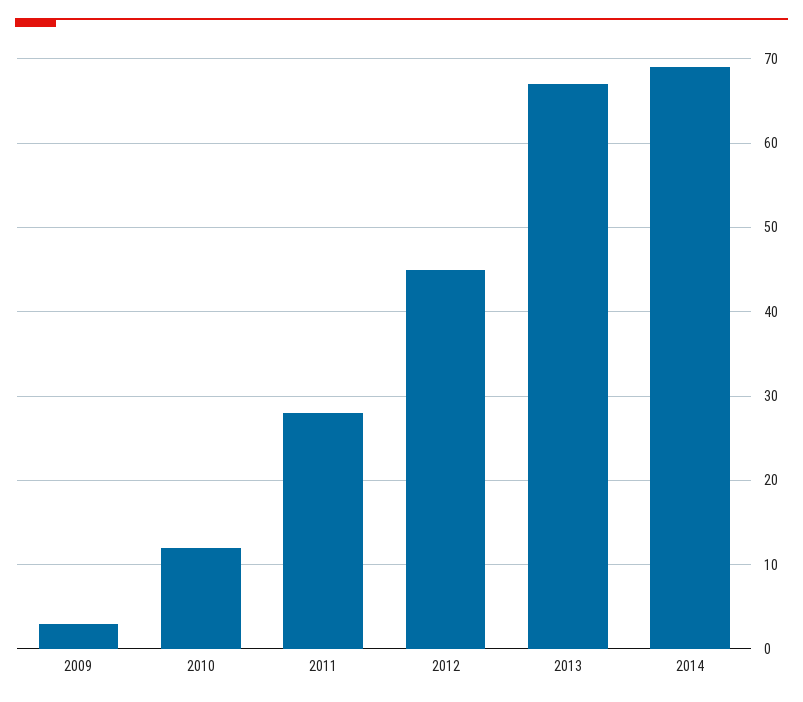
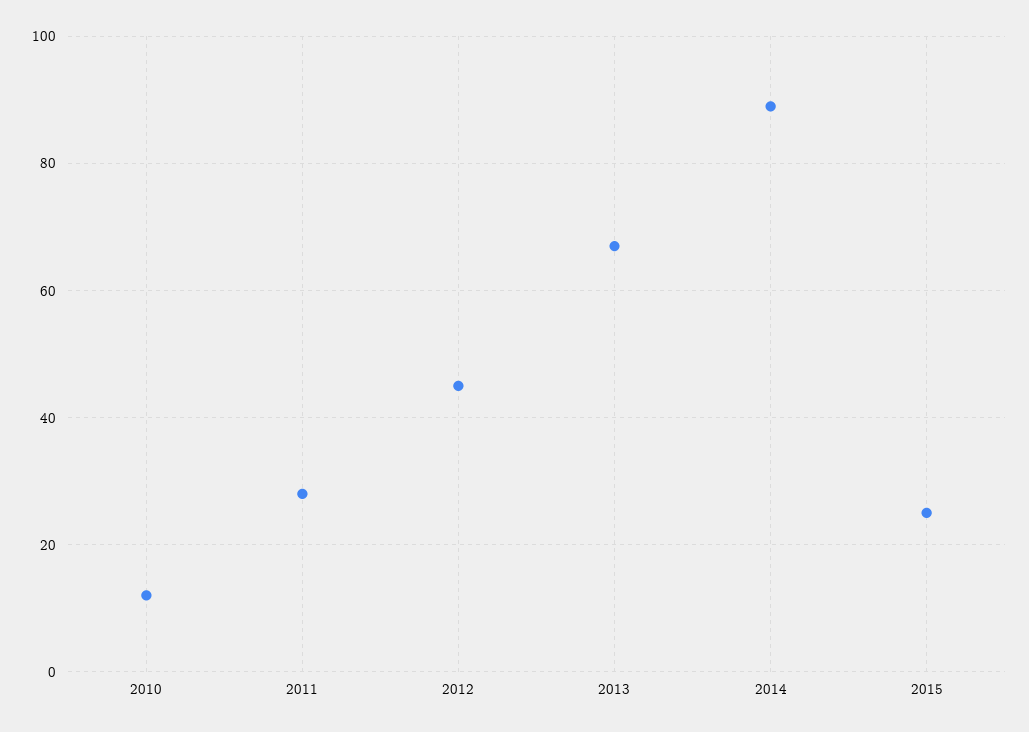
2009: 3 -> none
2014: 69 -> 90
2015: none -> 25

